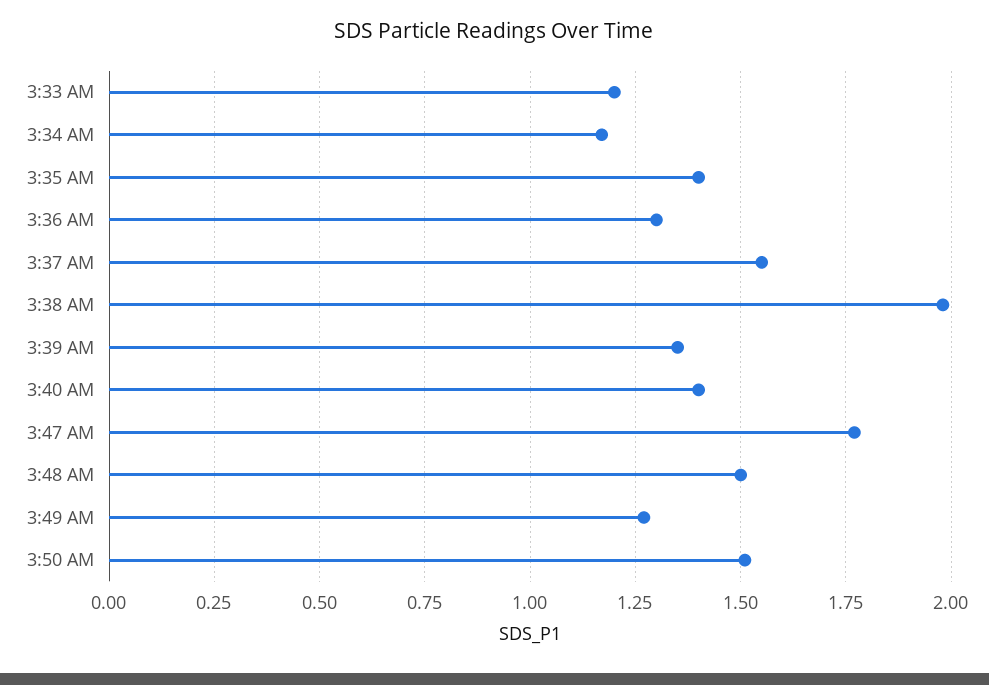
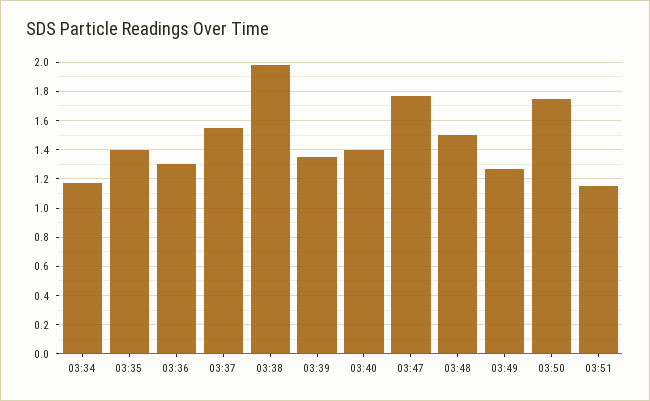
3:33 AM: 1.2 -> none
3:50 AM: 1.5 -> 1.75
03:51: none -> 1.15

